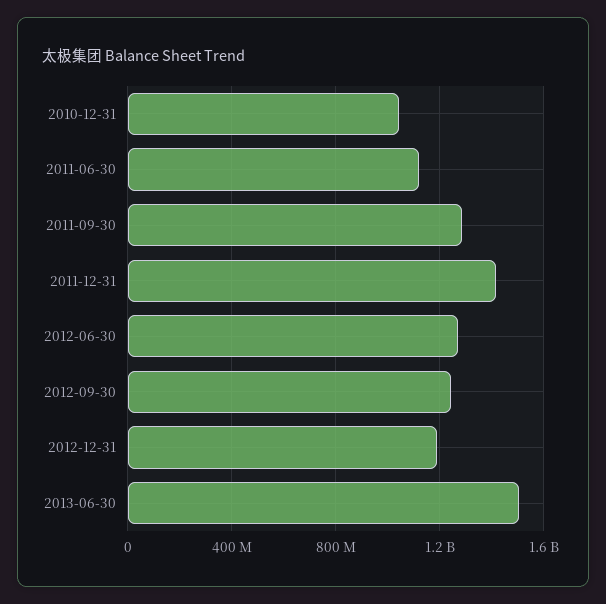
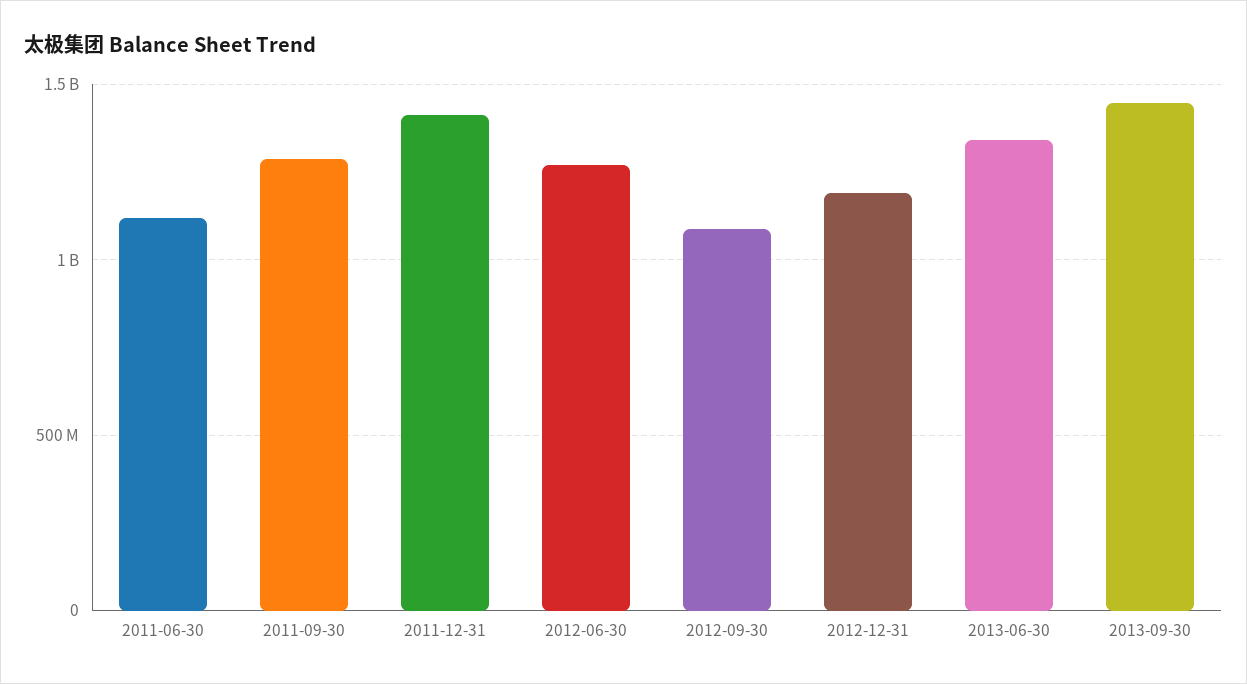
2010-12-31: 1050000000 -> none
2012-09-30: 1250000000 -> 1100000000
2013-06-30: 1500000000 -> 1350000000
2013-09-30: none -> 1450000000

